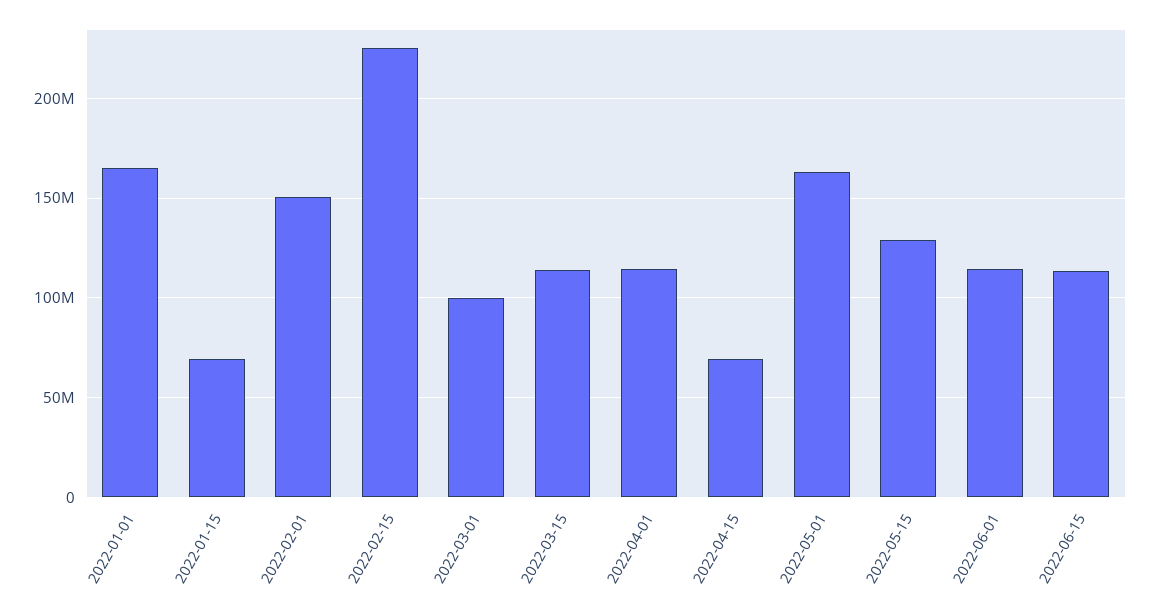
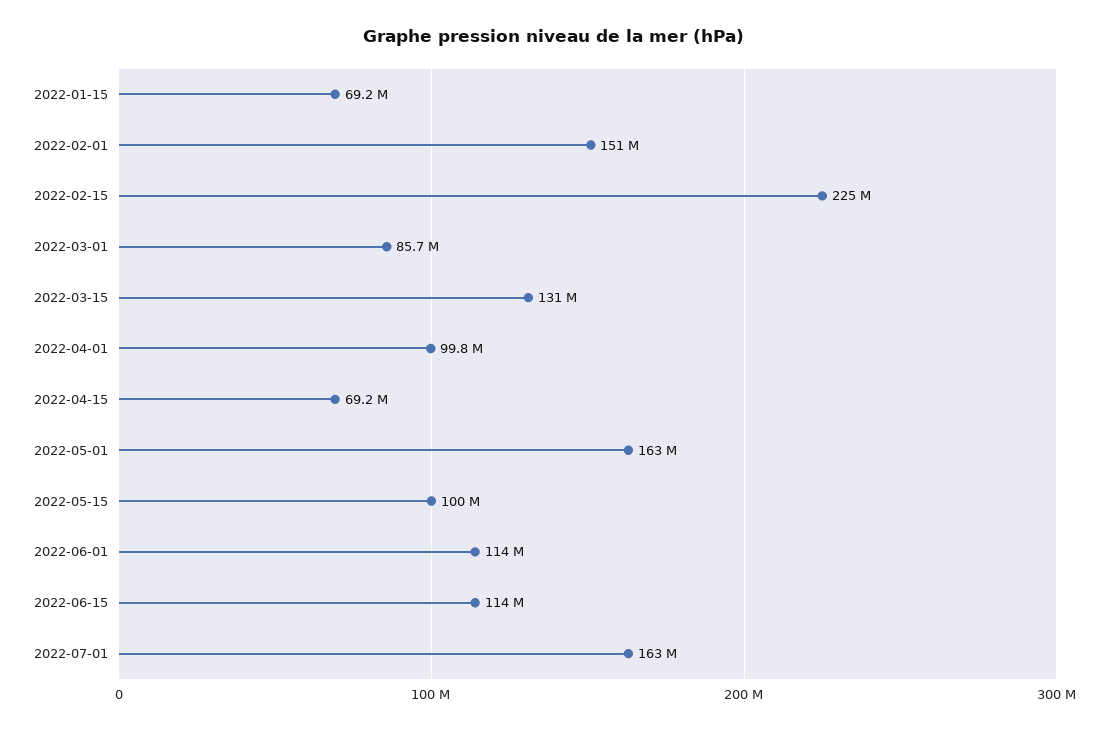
2022-01-01: 165000000 -> none
2022-03-01: 100000000 -> 85700000
2022-03-15: 115000000 -> 131000000
2022-04-01: 115000000 -> 99800000
2022-05-15: 130000000 -> 100000000
2022-07-01: none -> 163000000

